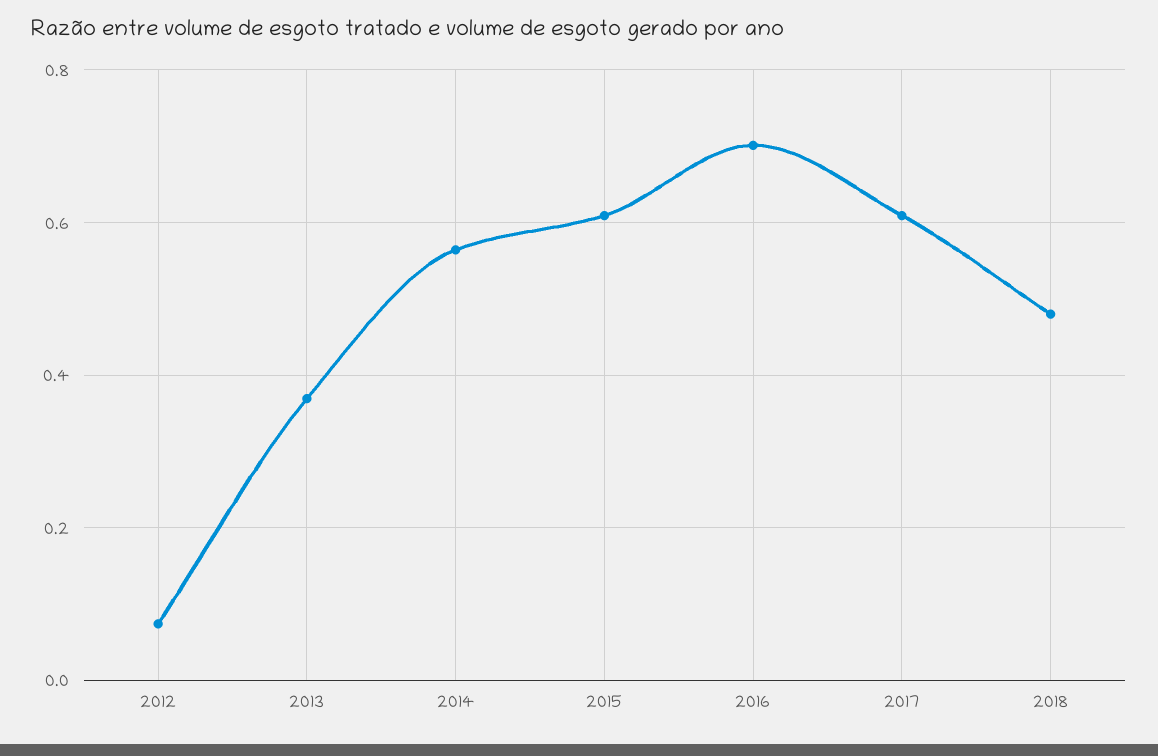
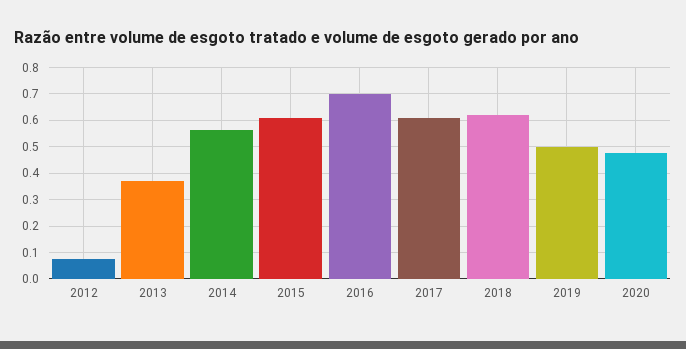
2018: 0.48 -> 0.625
2019: none -> 0.5
2020: none -> 0.475

